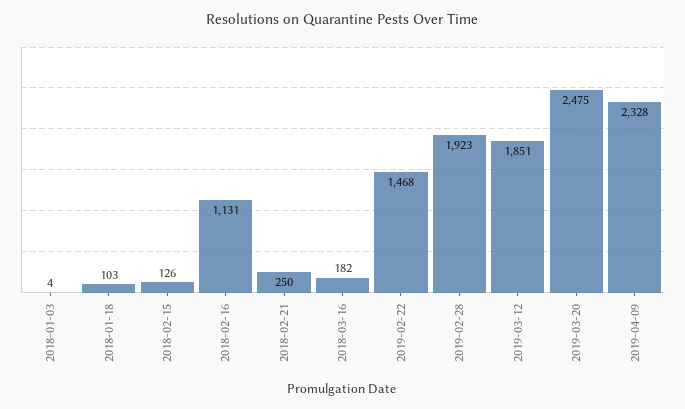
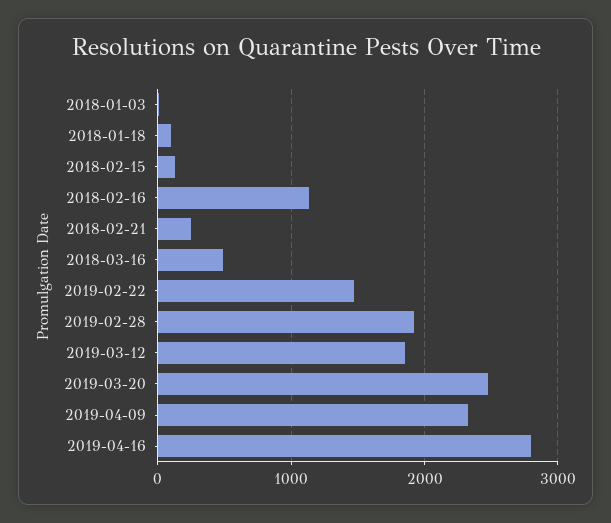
2018-03-16: 182 -> 500
2019-04-16: none -> 2800

